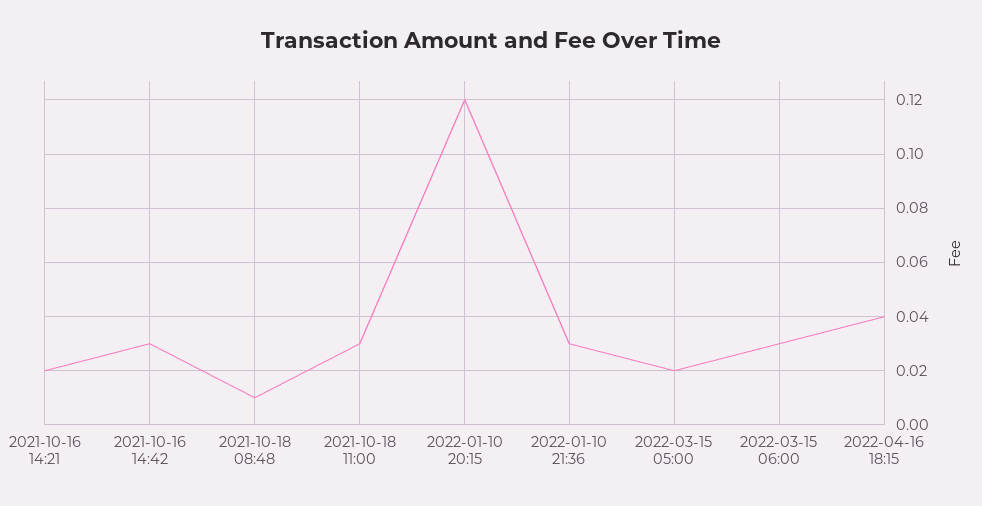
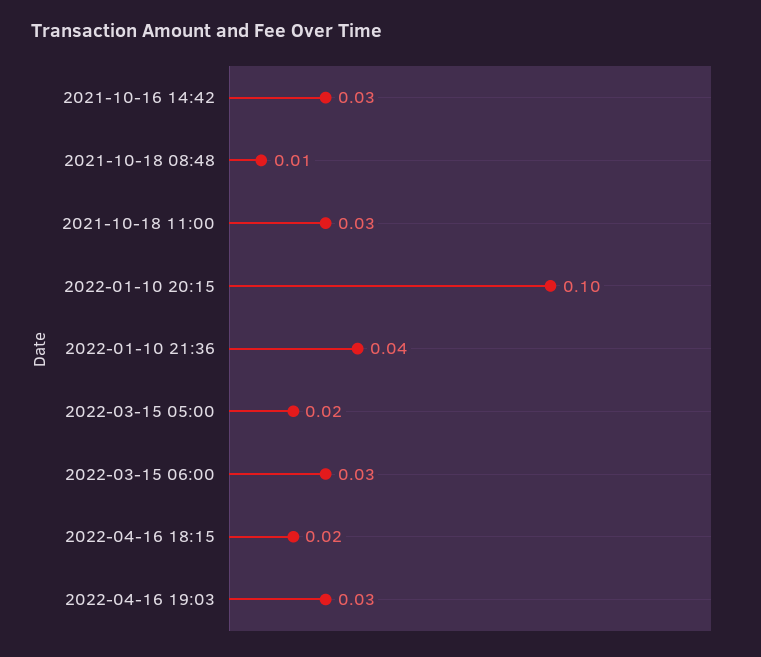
2021-10-16 14:21: 0.02 -> none
2022-01-10 20:15: 0.12 -> 0.1
2022-01-10 21:36: 0.03 -> 0.04
2022-04-16 18:15: 0.04 -> 0.02
2022-04-16 19:03: none -> 0.03

